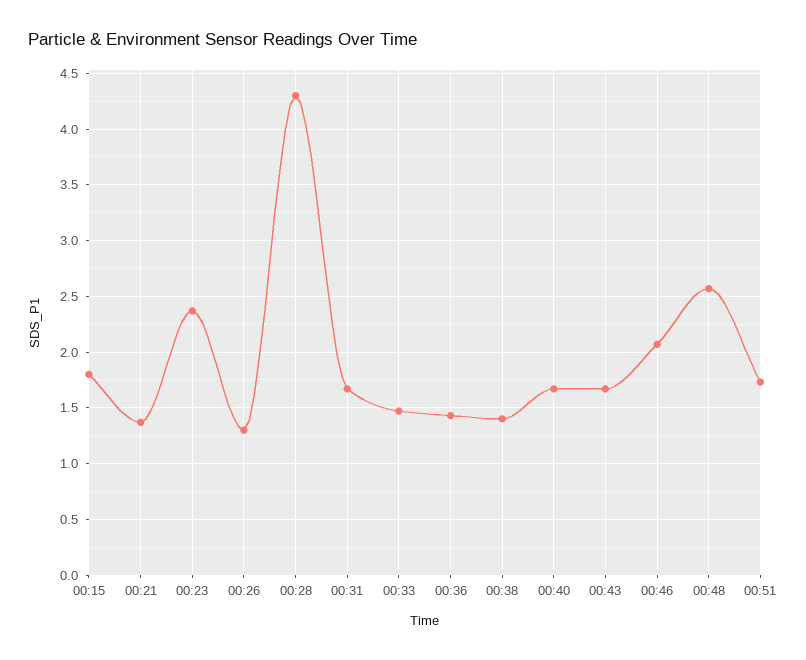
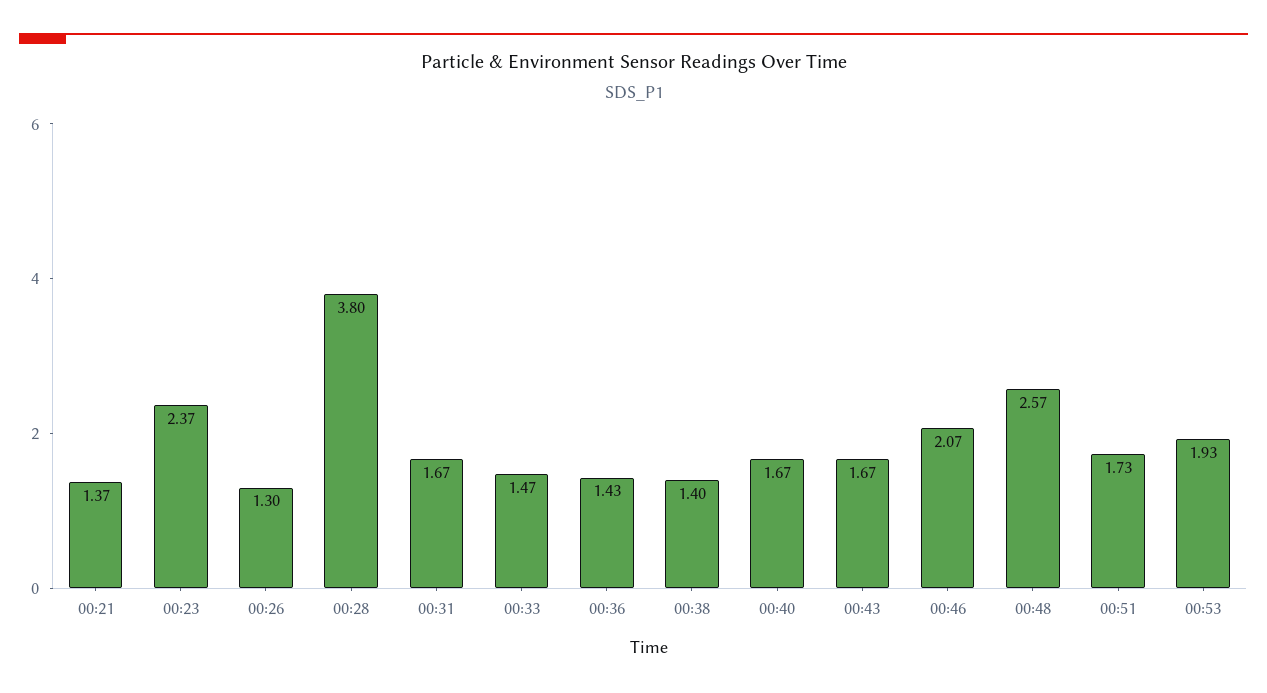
00:15: 1.8 -> none
00:28: 4.3 -> 3.8
00:53: none -> 1.93

